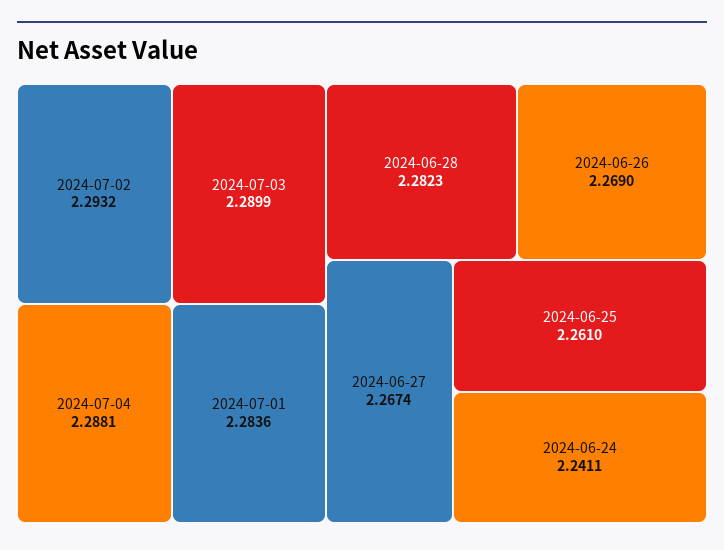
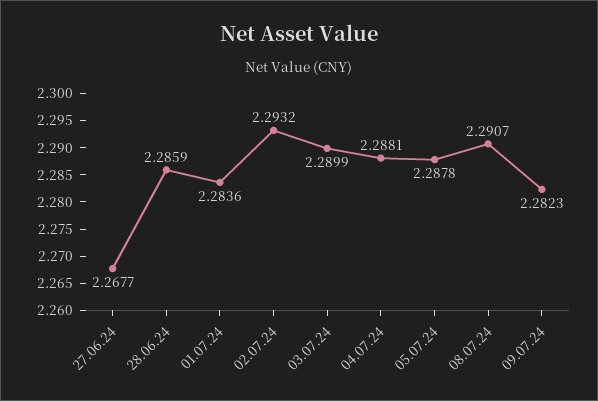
2024-06-28: 2.2823 -> 2.2859
2024-06-26: 2.269 -> none
2024-06-27: 2.2674 -> 2.2677
2024-06-25: 2.261 -> none
2024-06-24: 2.2411 -> none
05.07.24: none -> 2.2878
08.07.24: none -> 2.2907
09.07.24: none -> 2.2823

